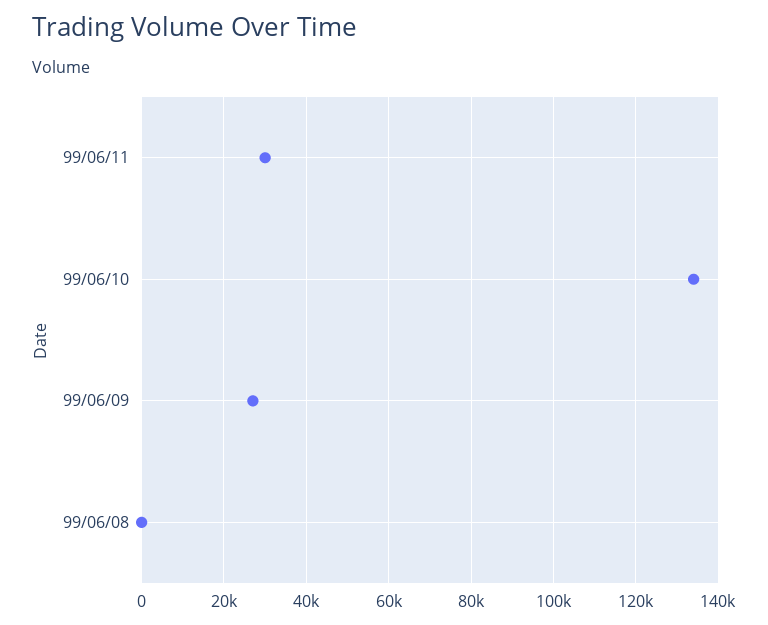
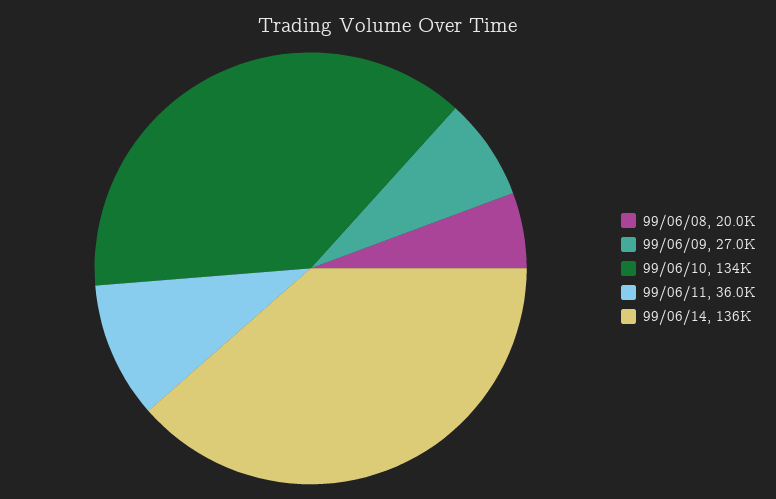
99/06/11: 30000 -> 36000
99/06/08: 0 -> 20000
99/06/14: none -> 136000

